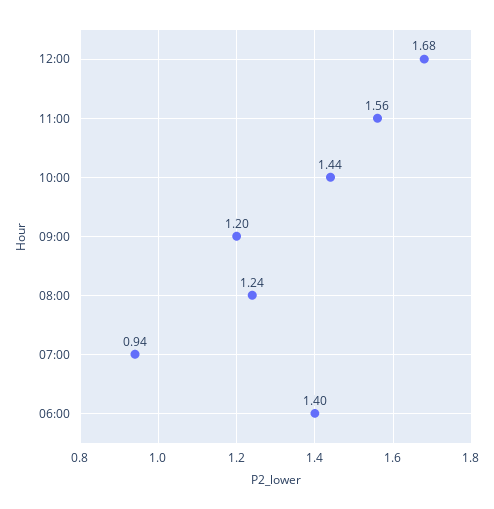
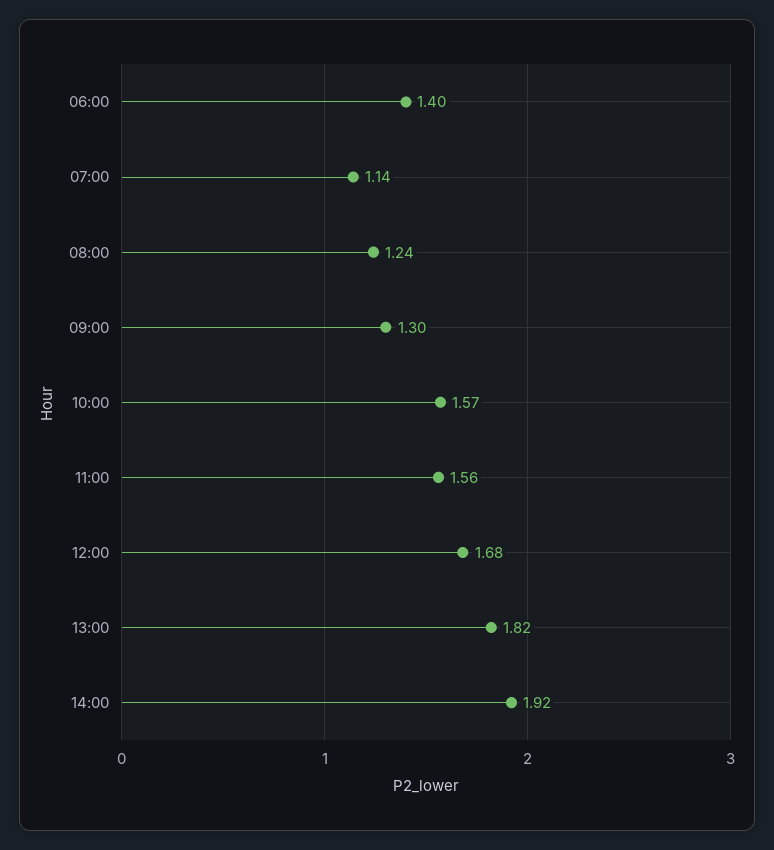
10:00: 1.44 -> 1.57
09:00: 1.2 -> 1.3
07:00: 0.94 -> 1.14
13:00: none -> 1.82
14:00: none -> 1.92

